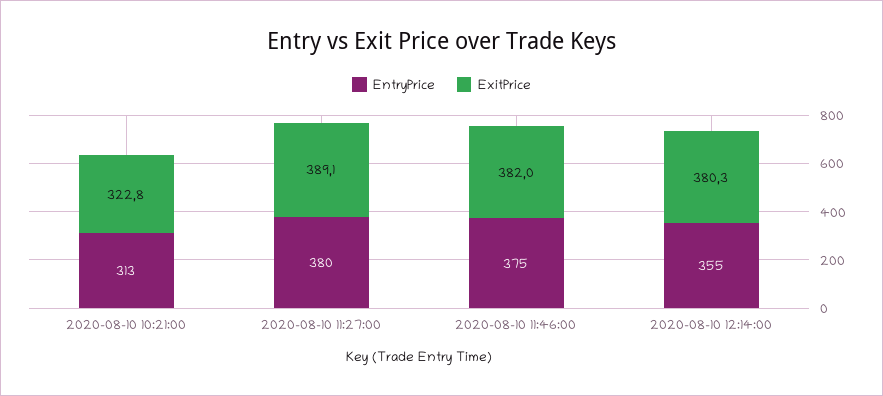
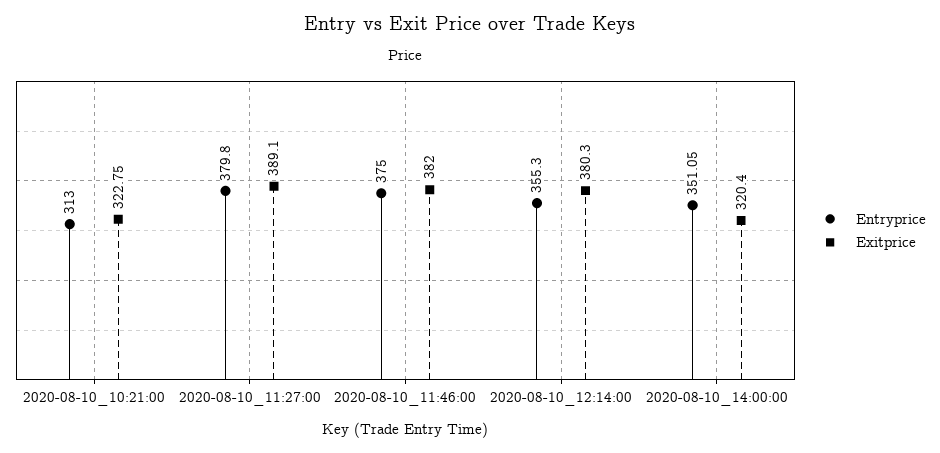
EntryPrice, 2020-08-10_14:00:00: none -> 351.05
ExitPrice, 2020-08-10_14:00:00: none -> 320.4

